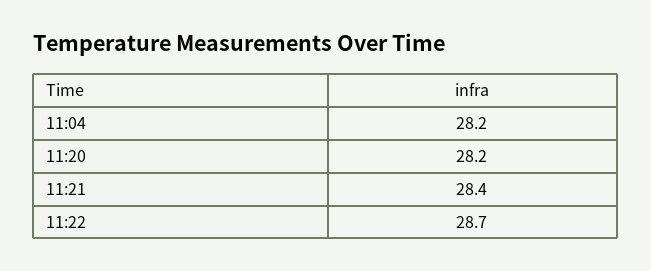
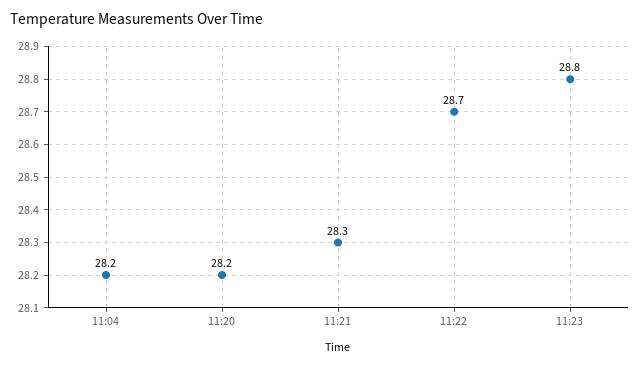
11:21: 28.4 -> 28.3
11:23: none -> 28.8

